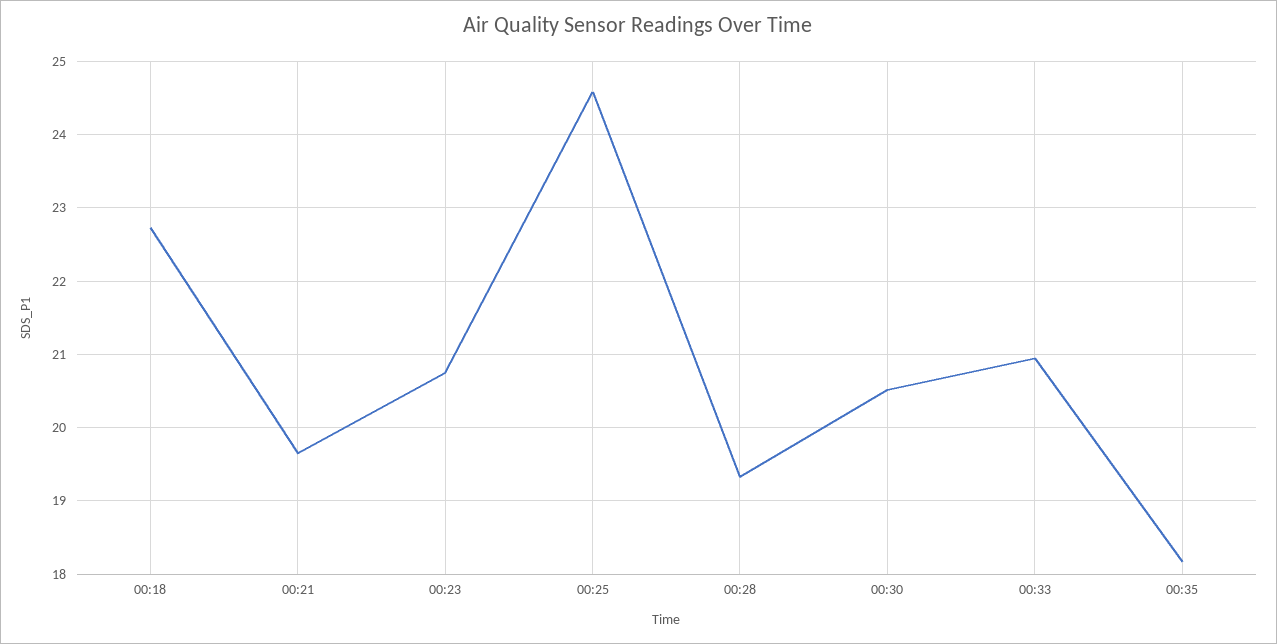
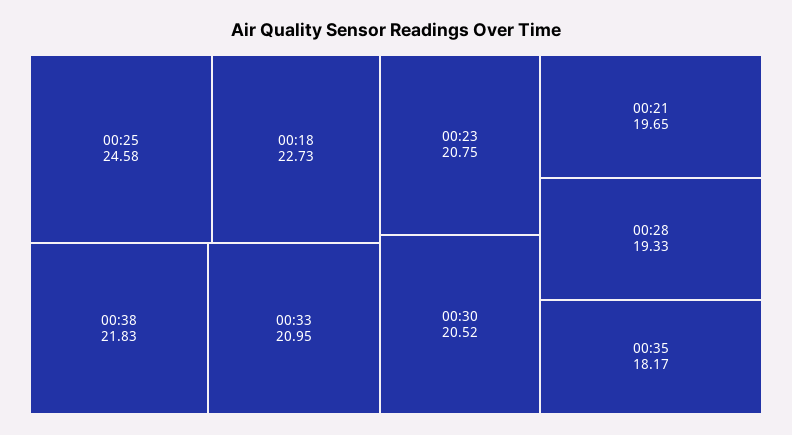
00:38: none -> 21.83

